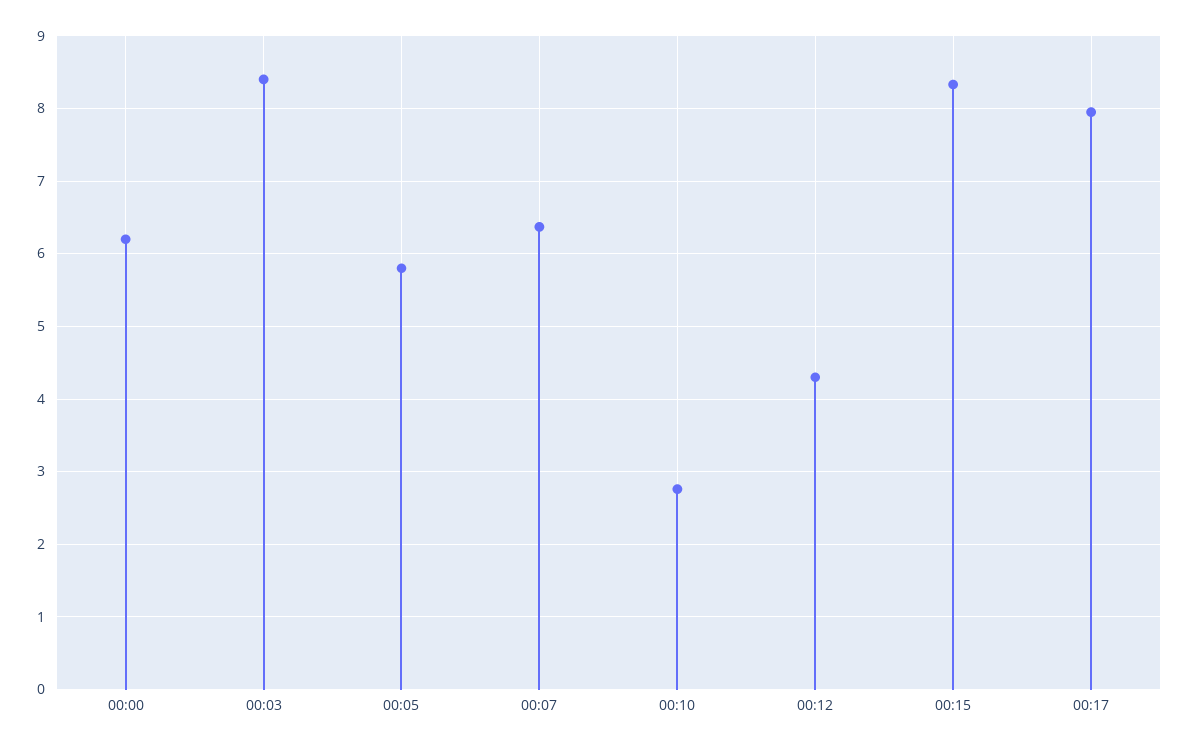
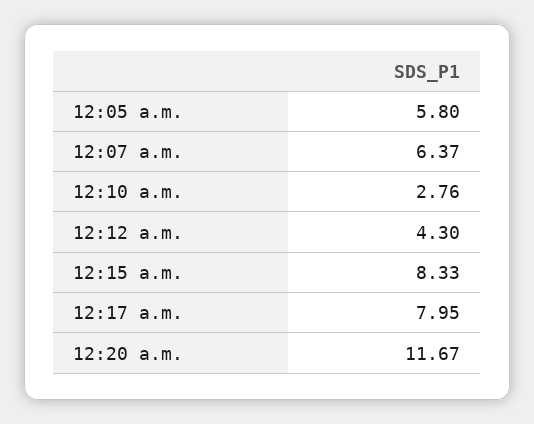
00:00: 6.2 -> none
00:03: 8.4 -> none
12:20 a.m.: none -> 11.67

